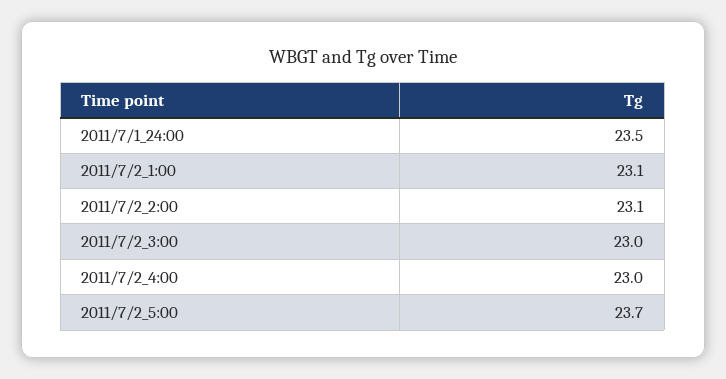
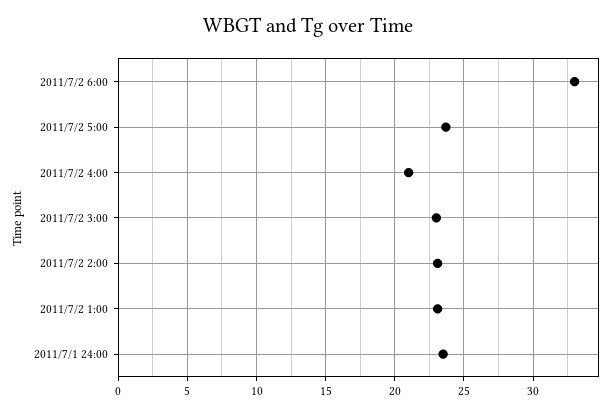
2011/7/2_4:00: 23 -> 21
2011/7/2 6:00: none -> 33

